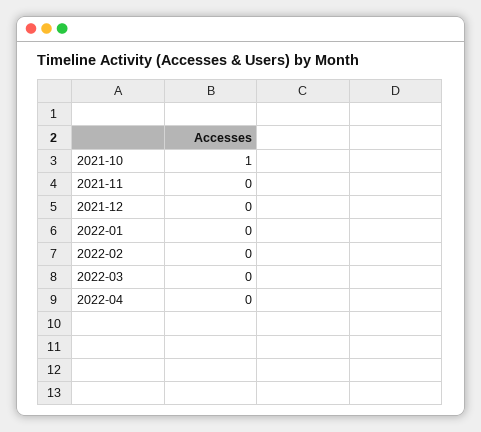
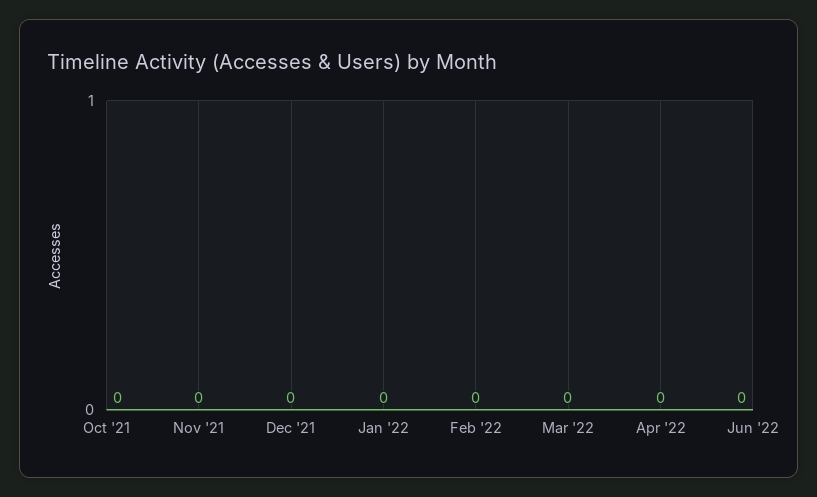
2021-10: 1 -> 0
Jun '22: none -> 0

